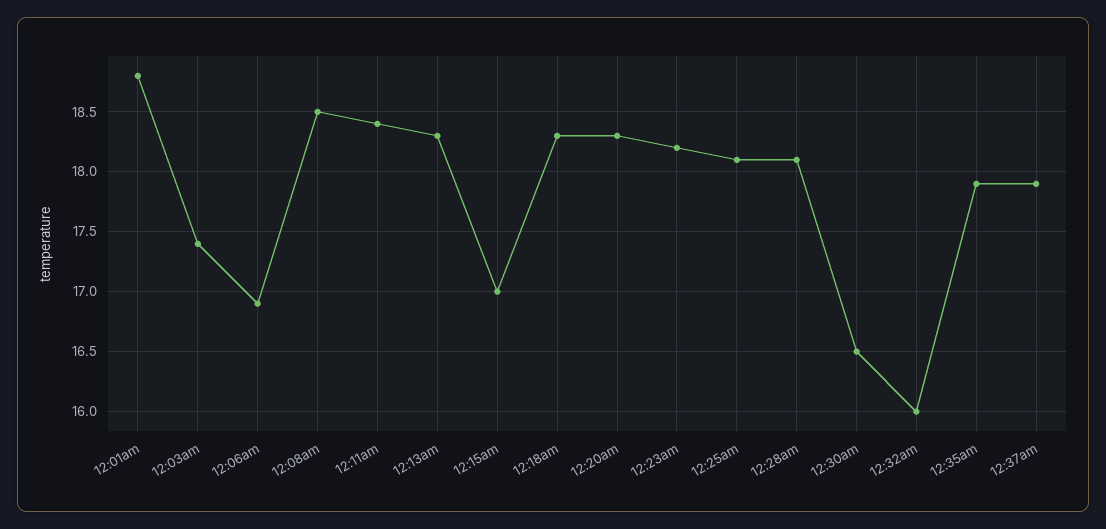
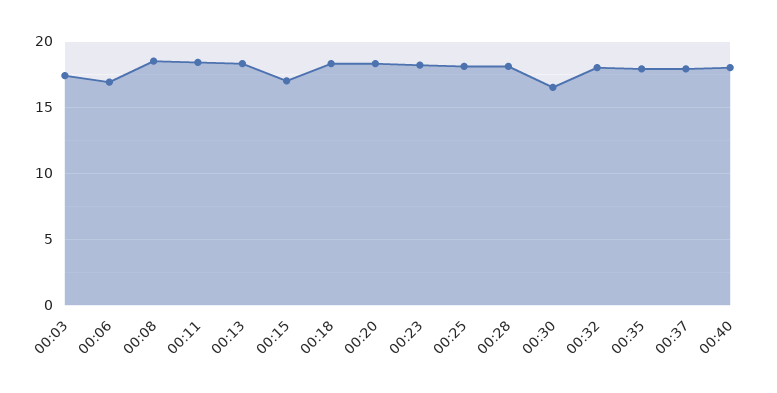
12:01am: 18.8 -> none
12:32am: 16 -> 18
00:40: none -> 18

